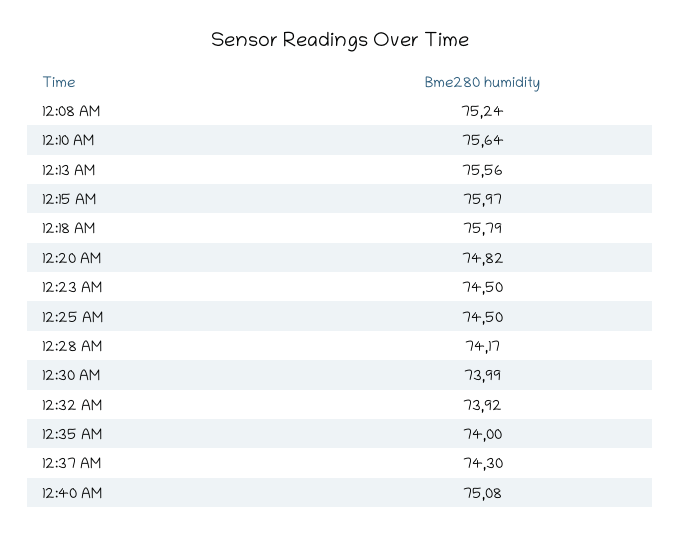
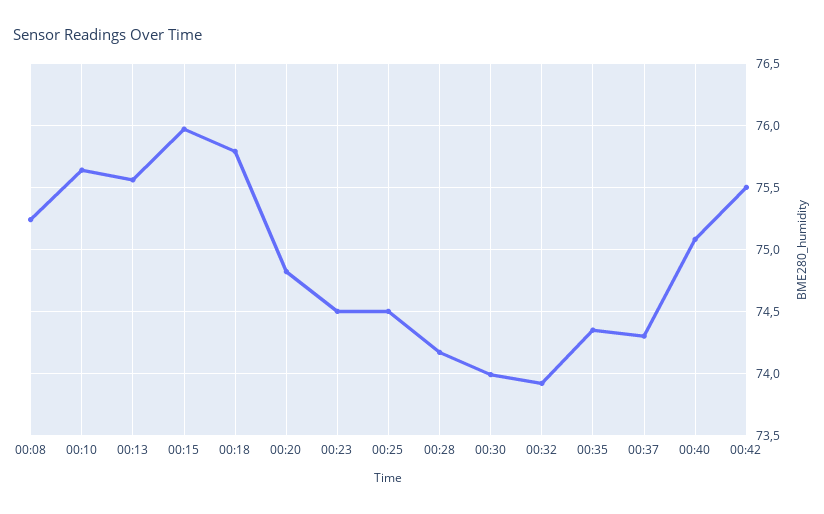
12:35 AM: 74 -> 74.35
00:42: none -> 75.5

